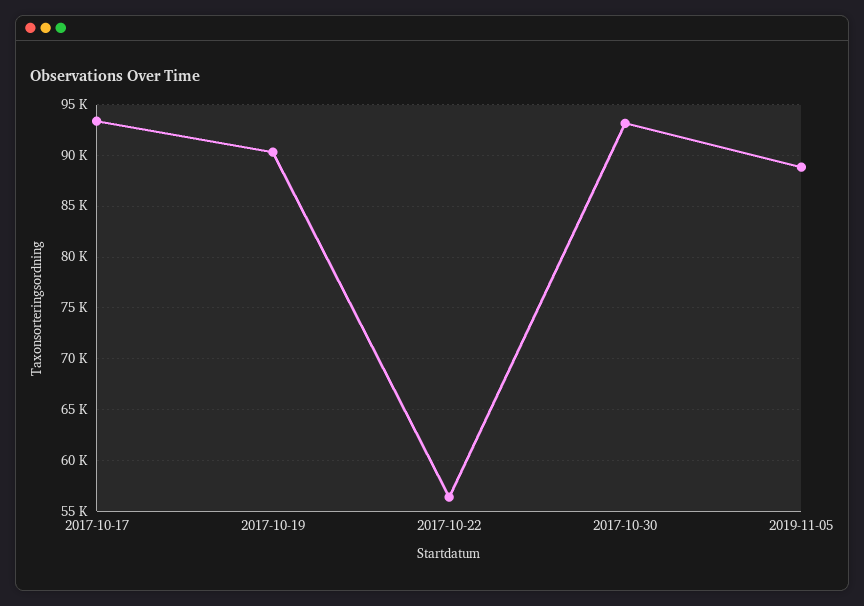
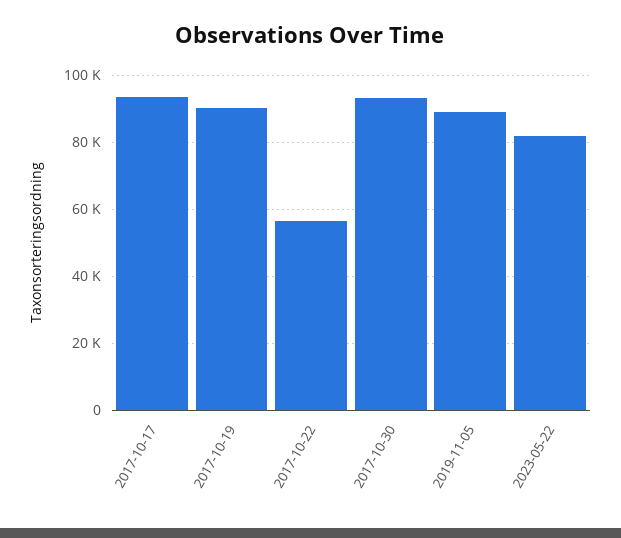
2023-05-22: none -> 82000

